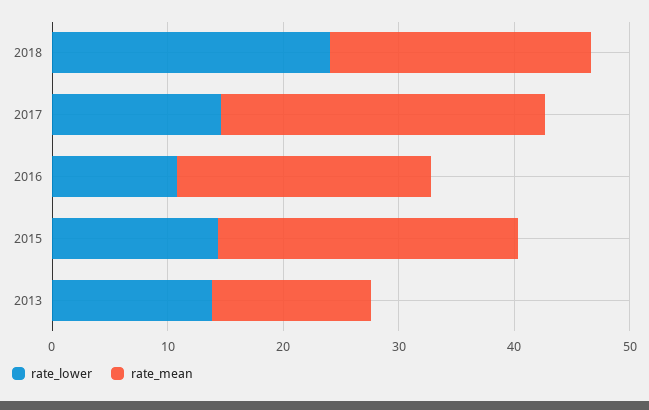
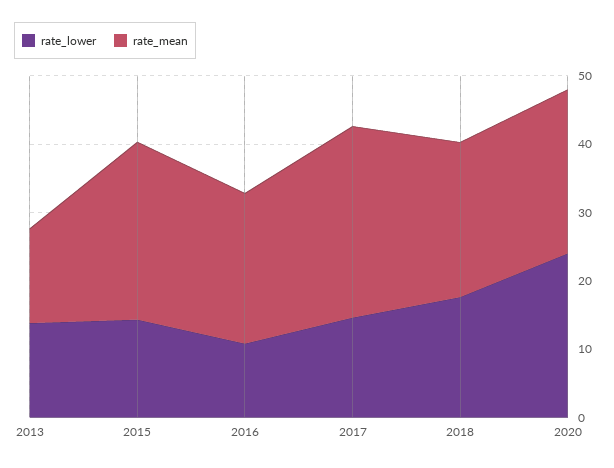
rate_lower, 2018: 24 -> 18
rate_lower, 2020: none -> 24
rate_mean, 2020: none -> 24

